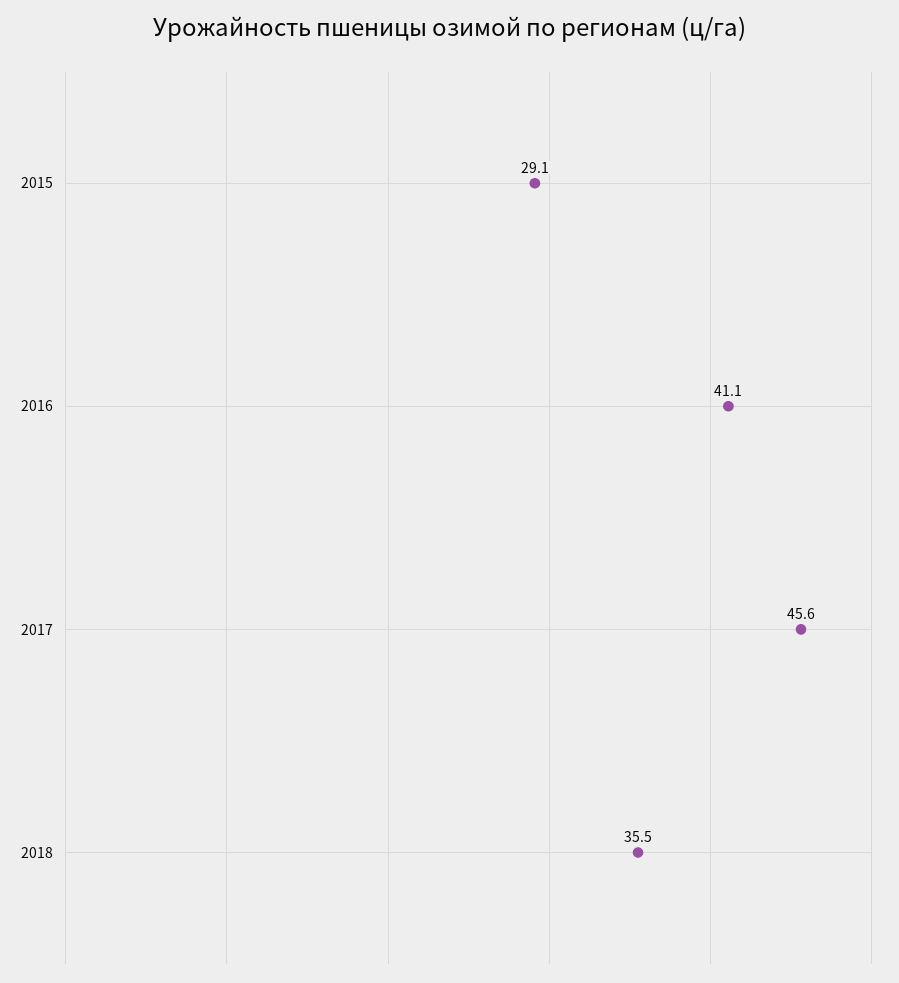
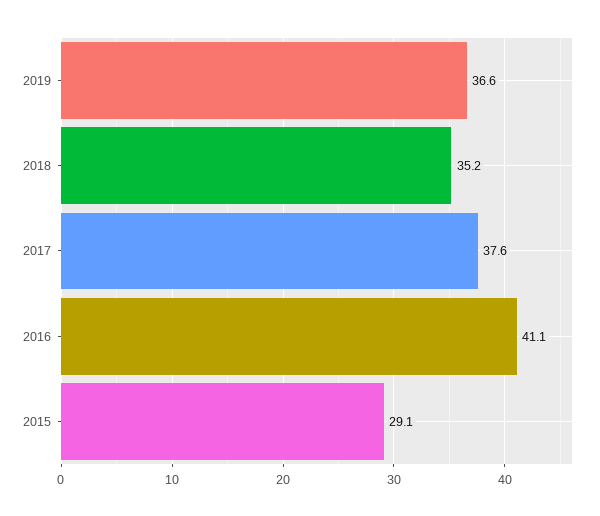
2017: 45.6 -> 37.6
2018: 35.5 -> 35.2
2019: none -> 36.6

